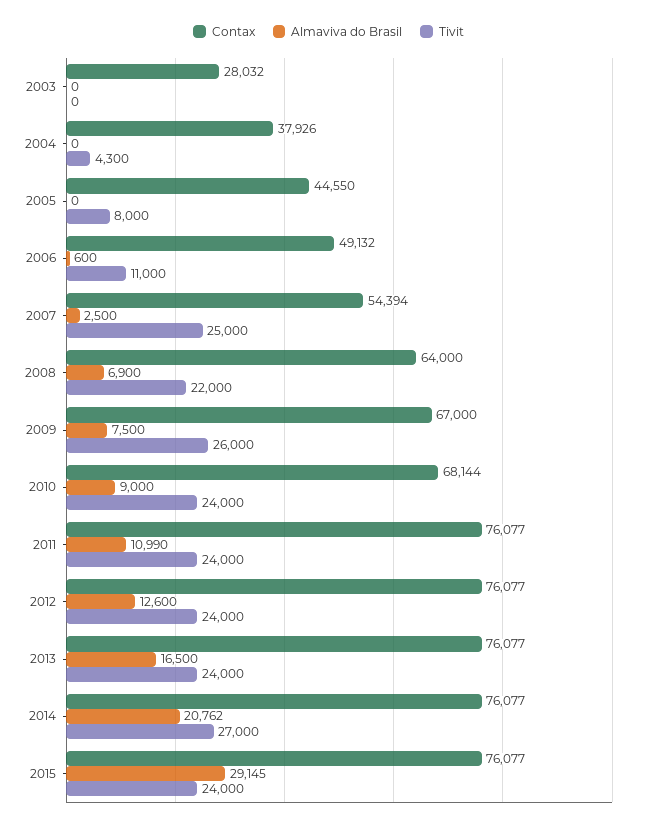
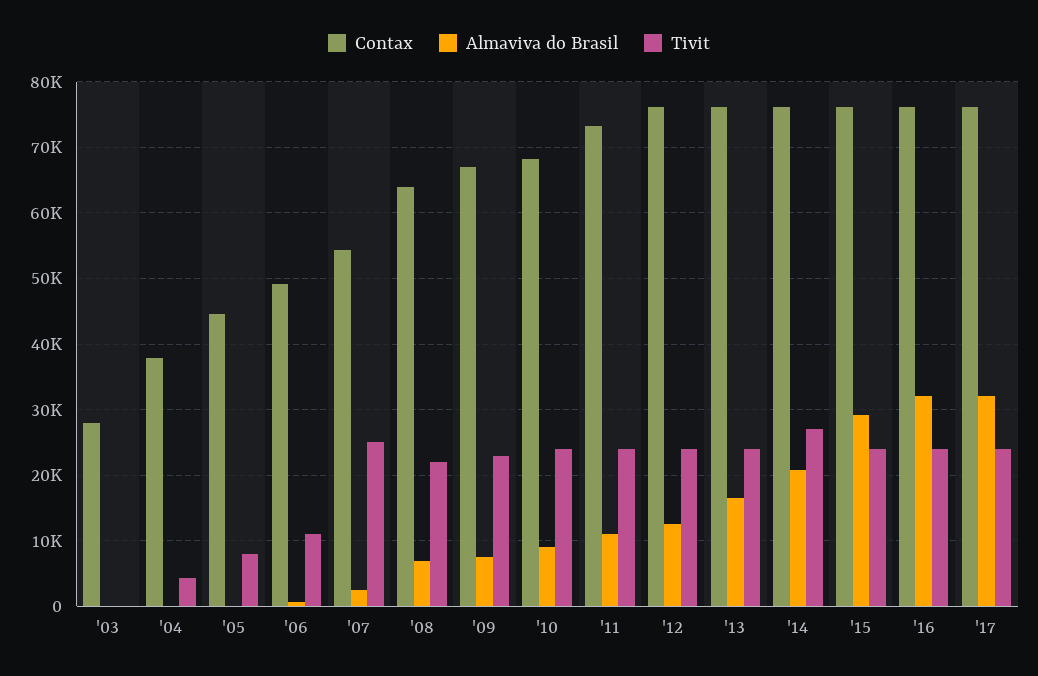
Tivit, 2009: 26000 -> 23000
Contax, 2011: 76077 -> 73000
Contax, '16: none -> 76000
Almaviva do Brasil, '16: none -> 32000
Tivit, '16: none -> 24000
Contax, '17: none -> 76000
Almaviva do Brasil, '17: none -> 32000
Tivit, '17: none -> 24000

